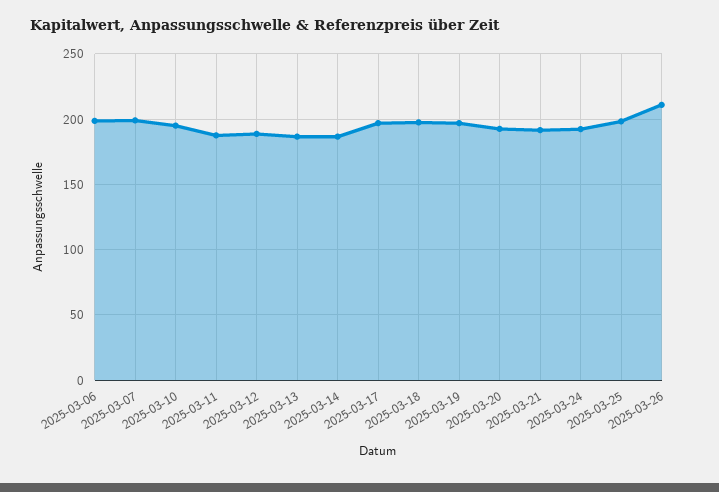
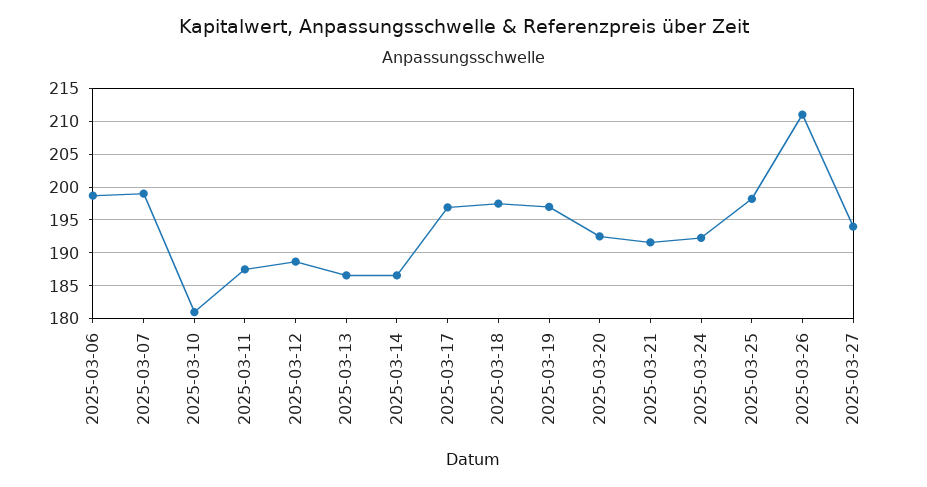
2025-03-10: 195 -> 181
2025-03-27: none -> 194

